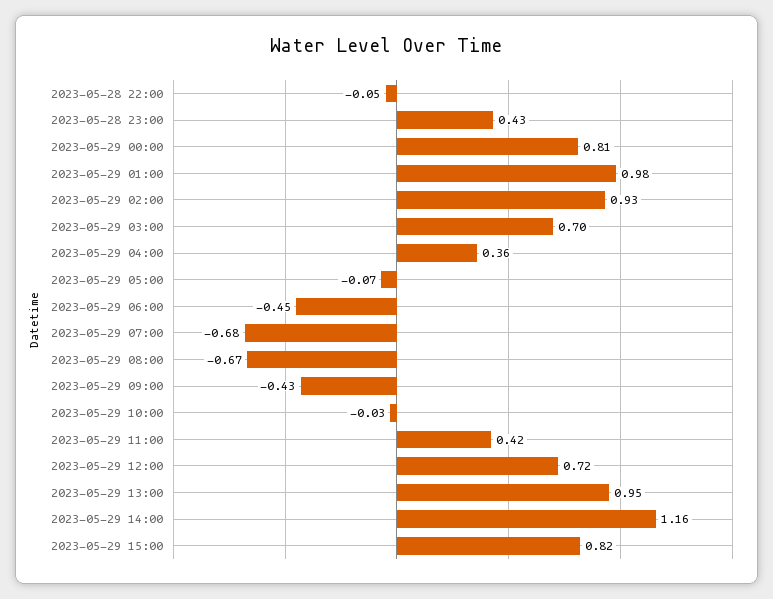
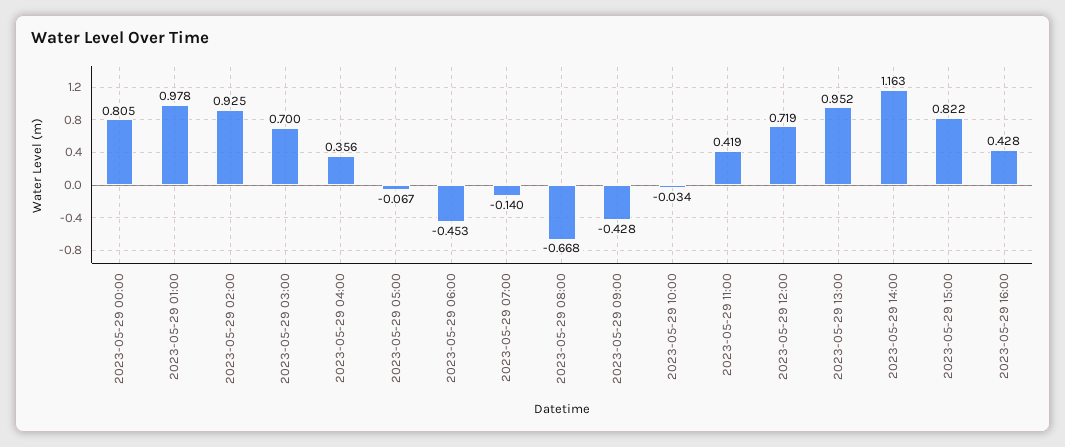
2023-05-28 22:00: -0.05 -> none
2023-05-28 23:00: 0.43 -> none
2023-05-29 07:00: -0.68 -> -0.14
2023-05-29 16:00: none -> 0.428

